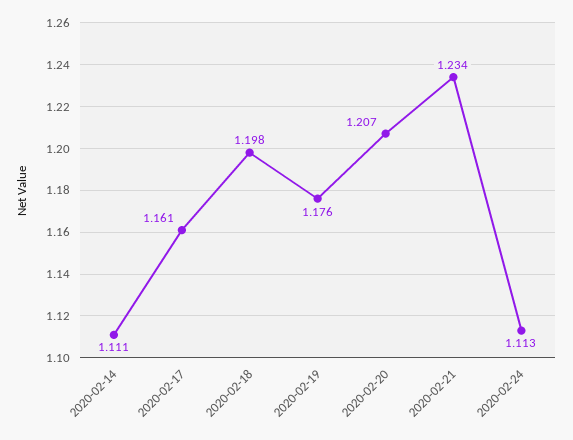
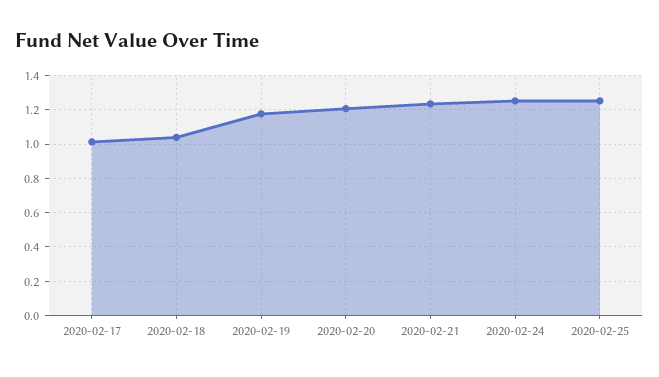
2020-02-14: 1.111 -> none
2020-02-17: 1.161 -> 1
2020-02-18: 1.198 -> 1.05
2020-02-24: 1.113 -> 1.25
2020-02-25: none -> 1.25

